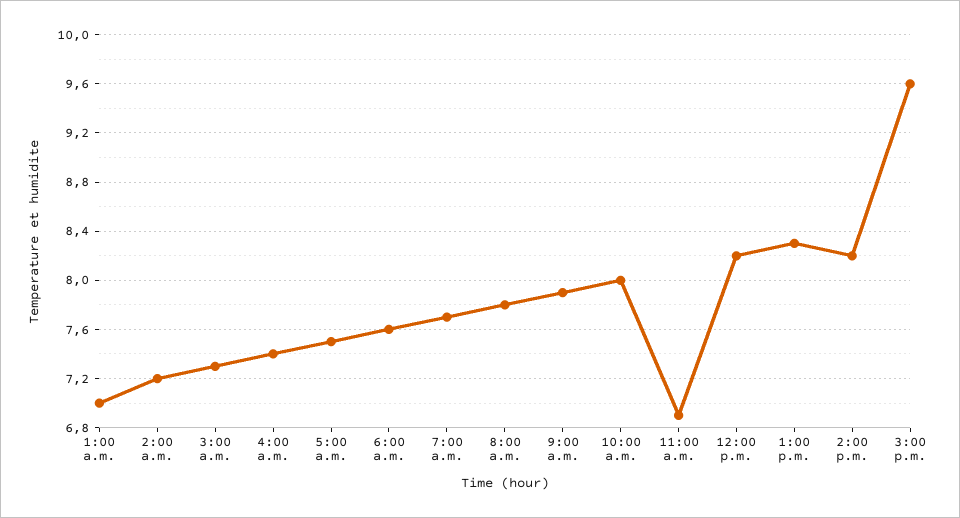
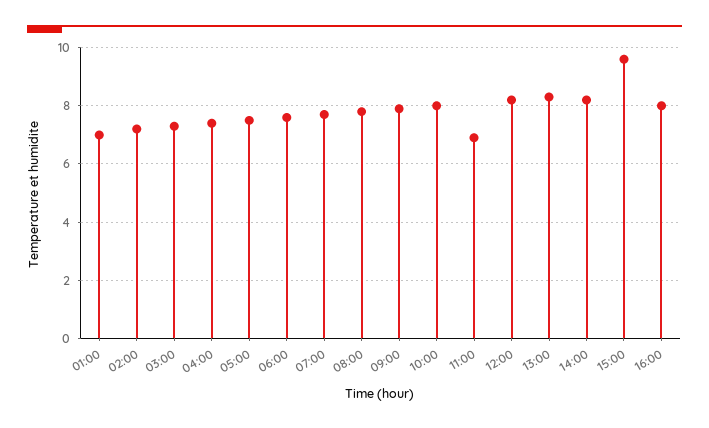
16:00: none -> 8

